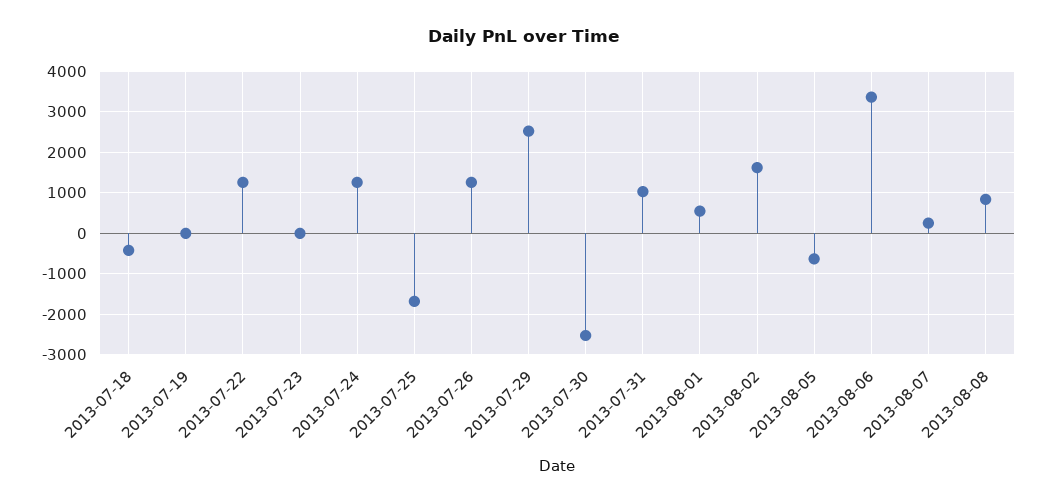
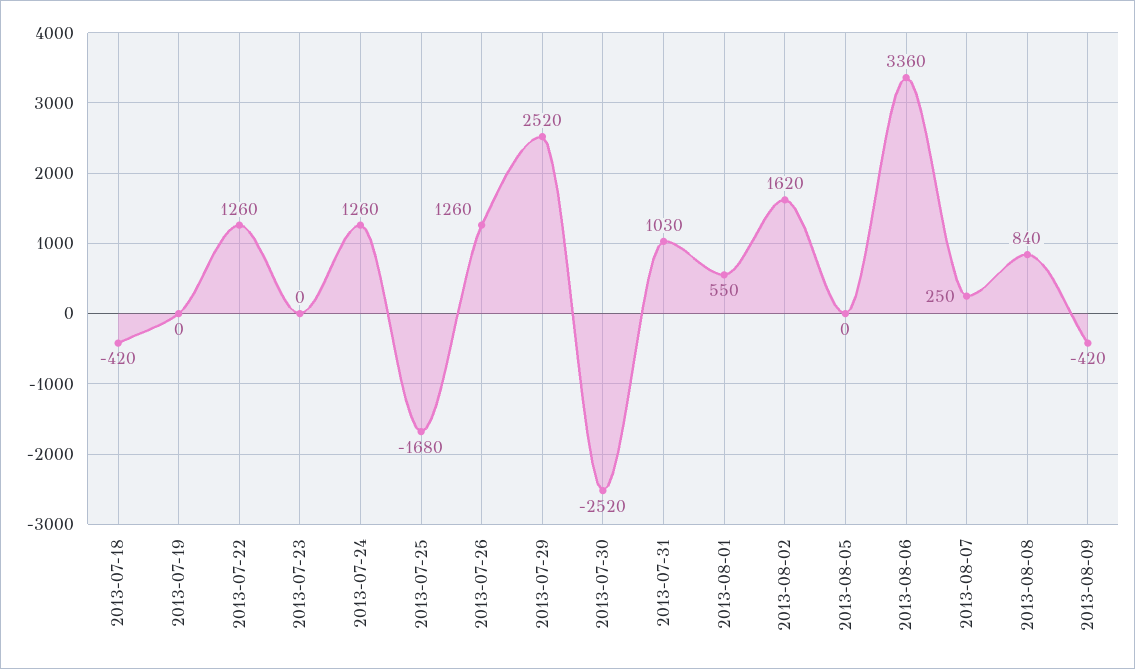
2013-08-05: -600 -> 0
2013-08-09: none -> -420

